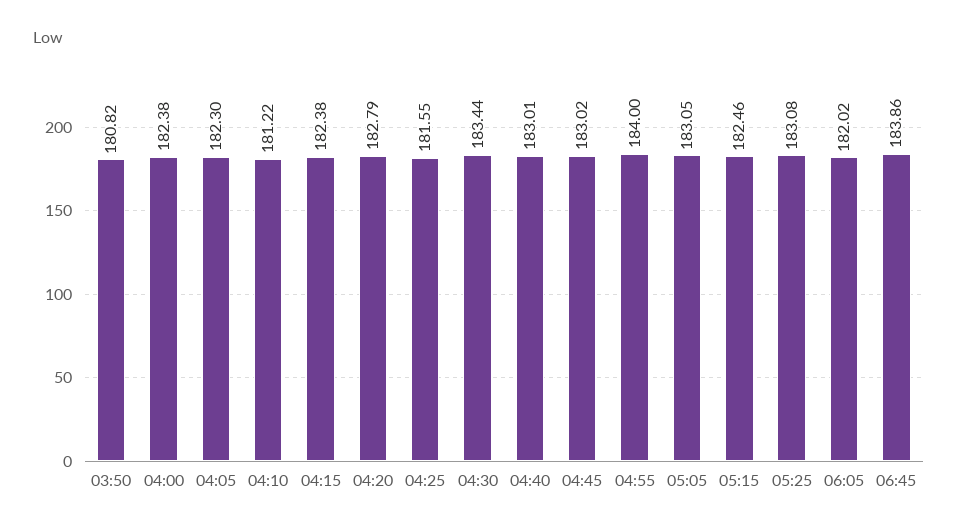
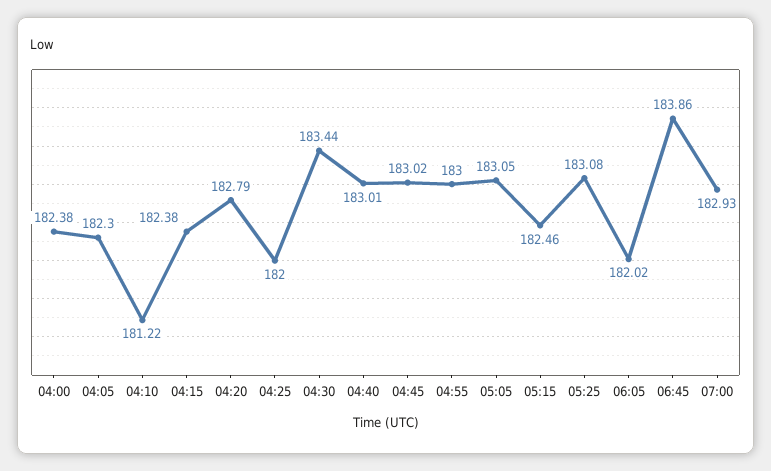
03:50: 180.82 -> none
04:25: 181.55 -> 182
04:55: 184 -> 183
07:00: none -> 182.93

